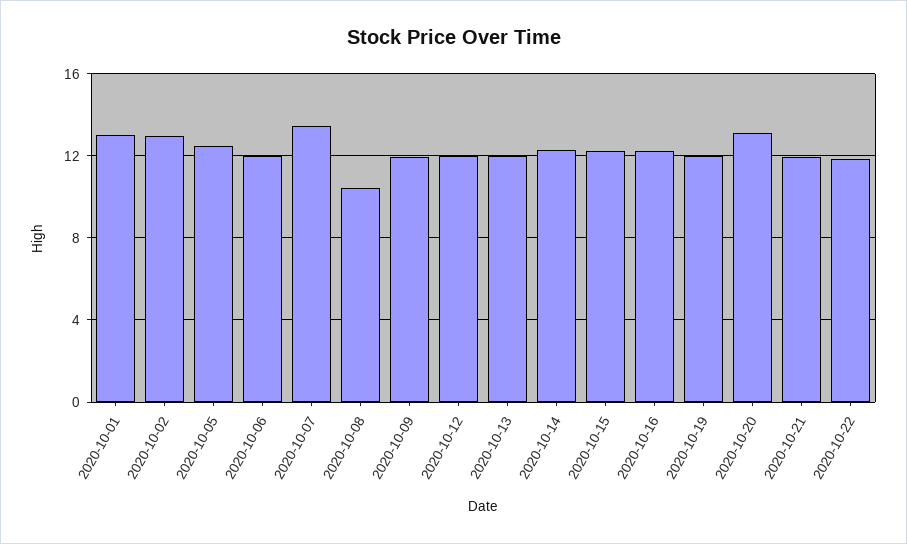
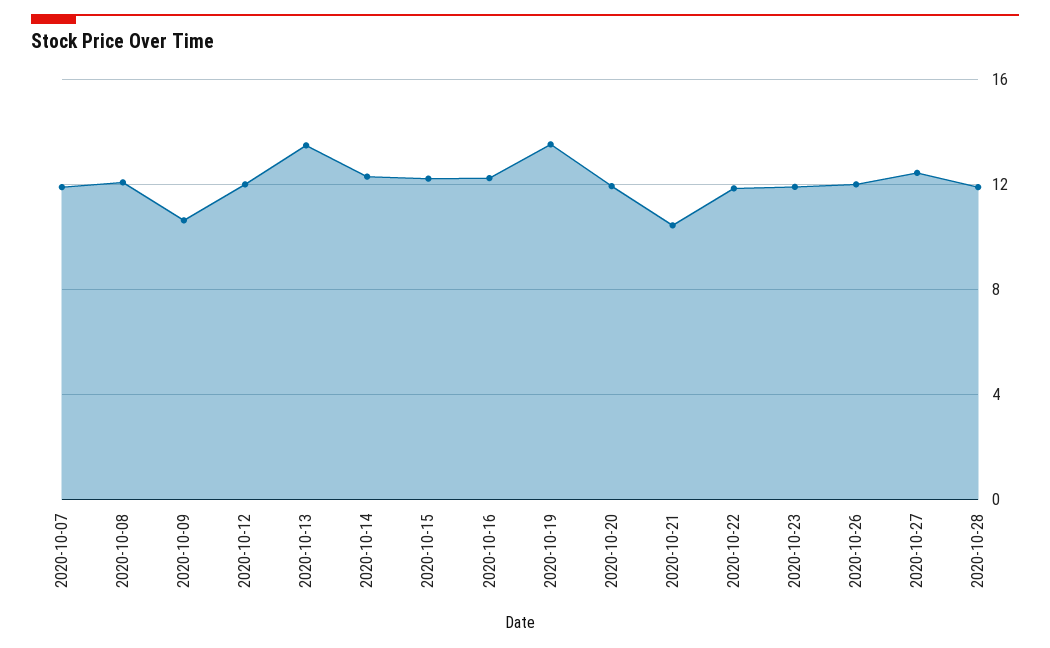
2020-10-01: 13 -> none
2020-10-02: 13 -> none
2020-10-05: 12.5 -> none
2020-10-06: 12 -> none
2020-10-07: 13.5 -> 12
2020-10-08: 10.5 -> 12
2020-10-09: 12 -> 10.5
2020-10-13: 12 -> 13.5
2020-10-19: 12 -> 13.5
2020-10-20: 13 -> 12
2020-10-21: 12 -> 10.5
2020-10-23: none -> 12
2020-10-26: none -> 12
2020-10-27: none -> 12.5
2020-10-28: none -> 12

